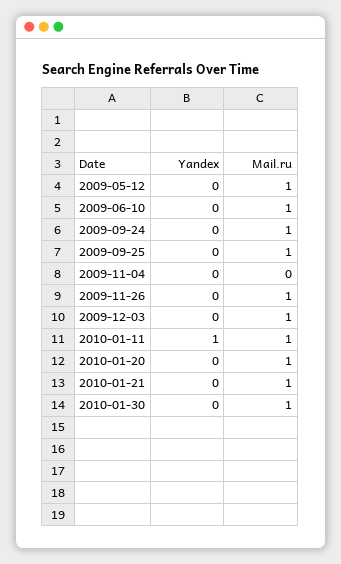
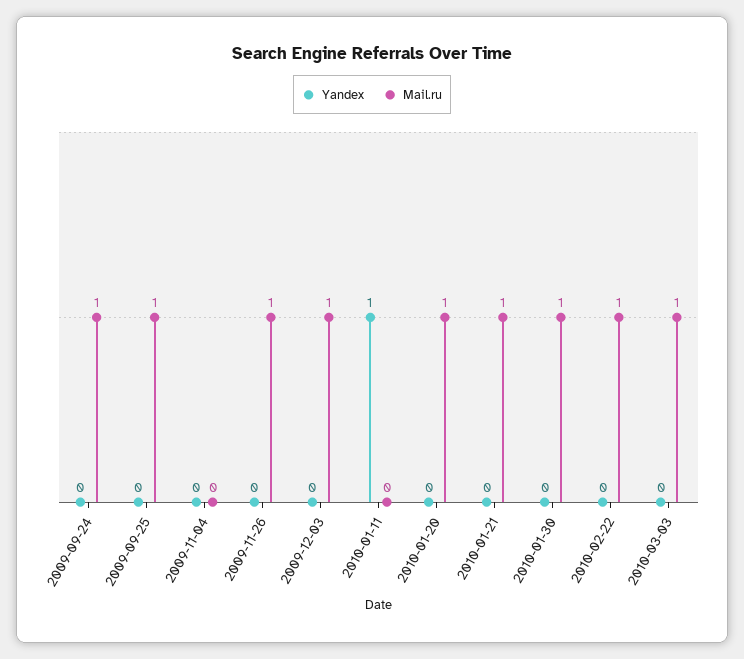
Yandex, 2009-05-12: 0 -> none
Mail.ru, 2009-05-12: 1 -> none
Yandex, 2009-06-10: 0 -> none
Mail.ru, 2009-06-10: 1 -> none
Mail.ru, 2010-01-11: 1 -> 0
Yandex, 2010-02-22: none -> 0
Mail.ru, 2010-02-22: none -> 1
Yandex, 2010-03-03: none -> 0
Mail.ru, 2010-03-03: none -> 1

